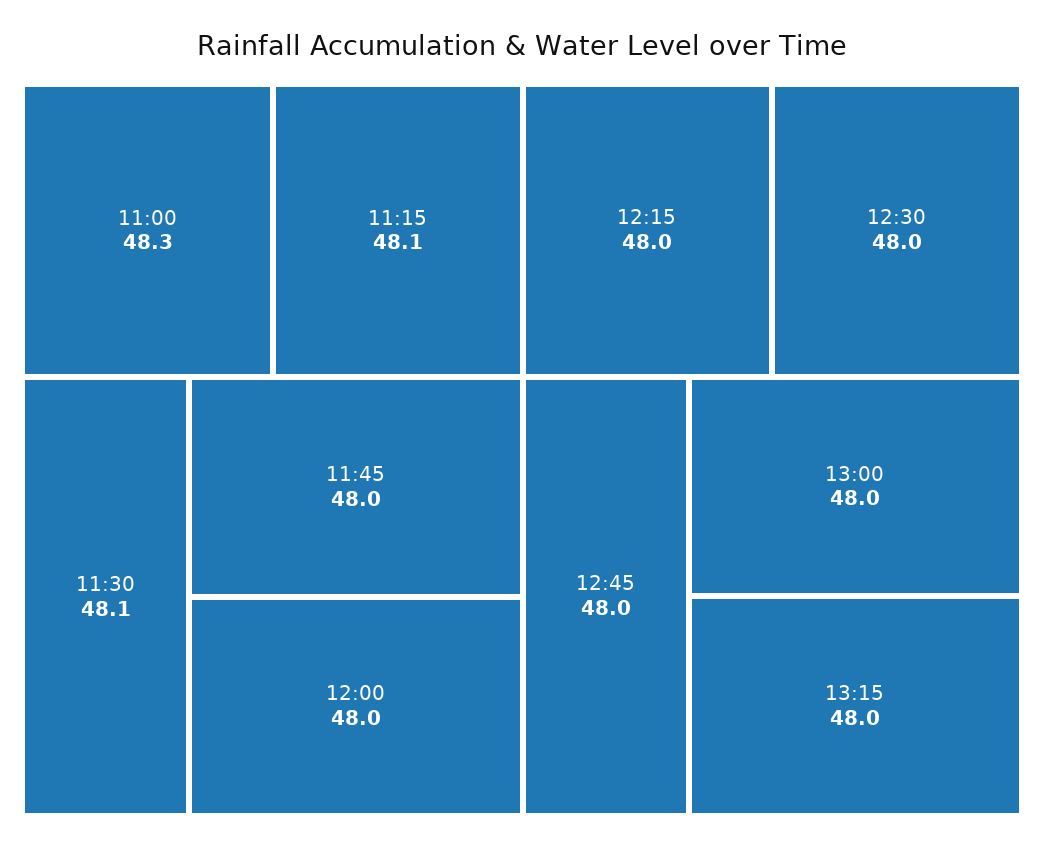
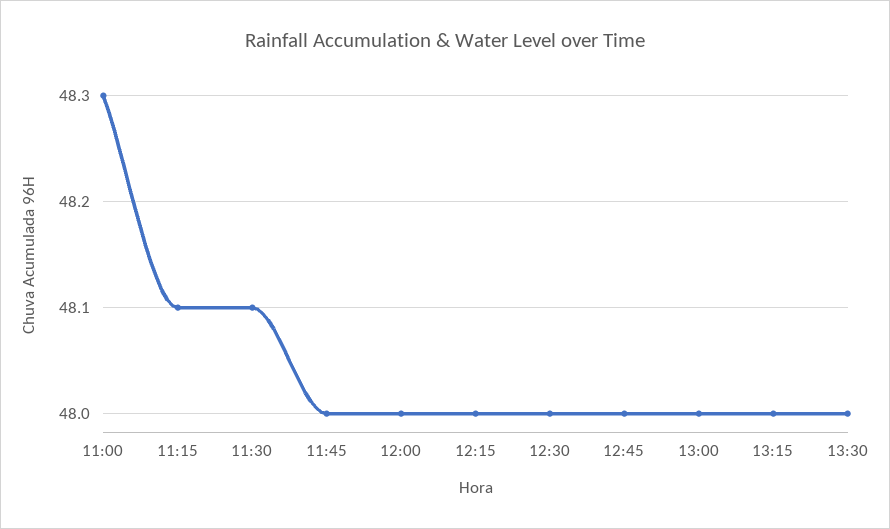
13:30: none -> 48

